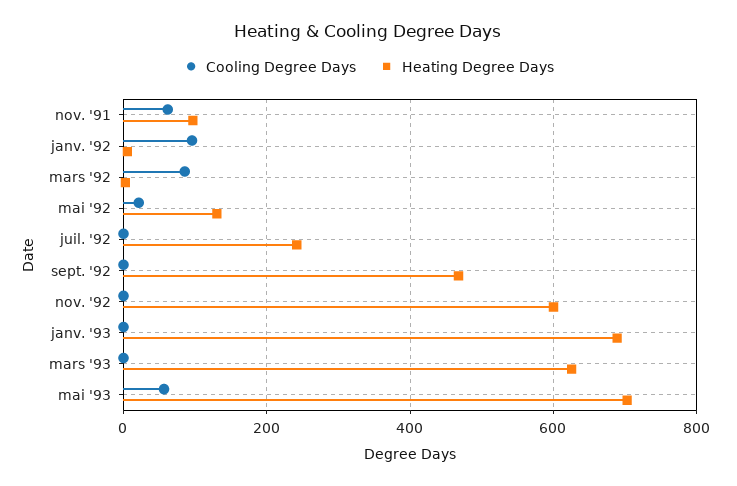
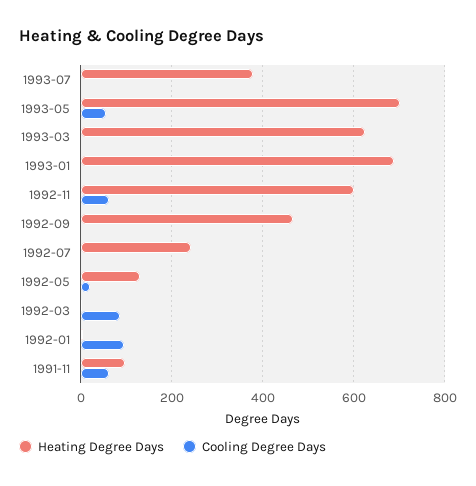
Cooling Degree Days, nov. '92: 0 -> 60
Heating Degree Days, 1993-07: none -> 380
Cooling Degree Days, 1993-07: none -> 0

